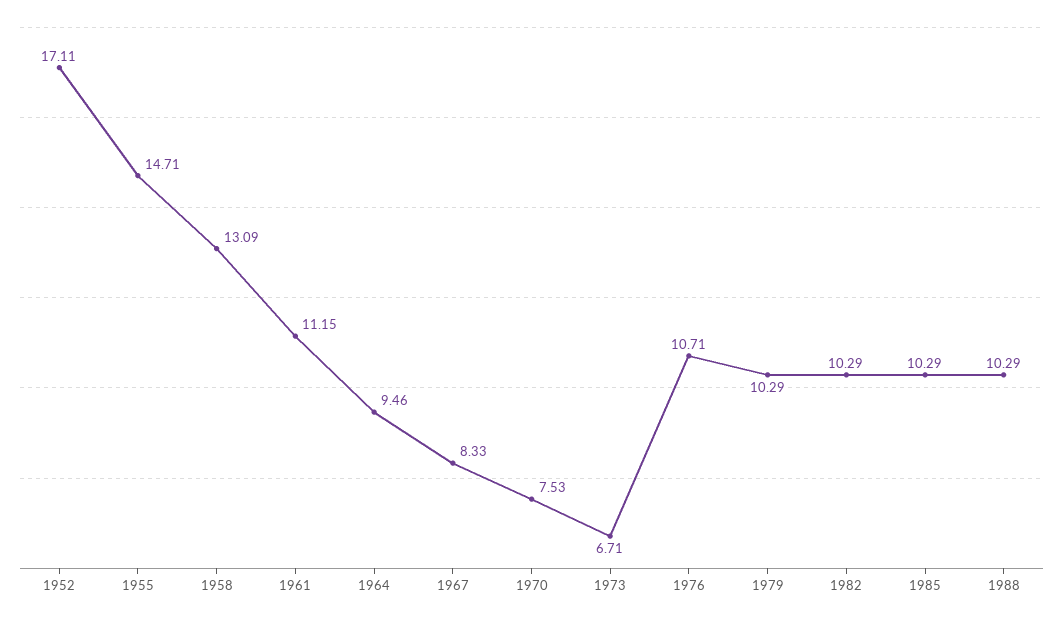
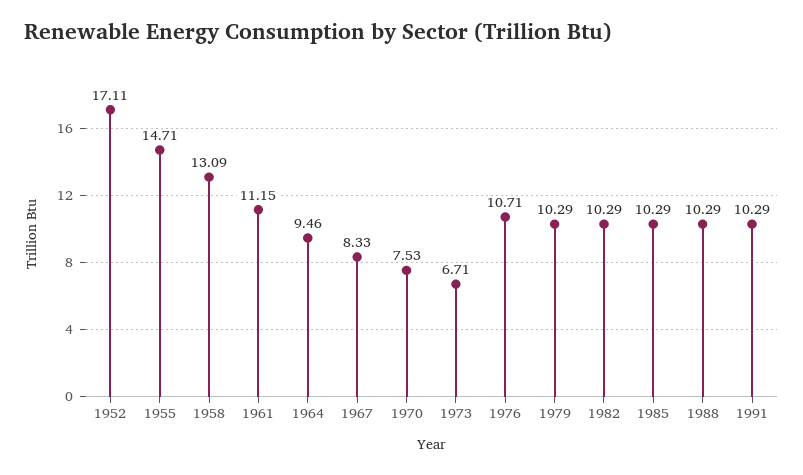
1991: none -> 10.29

